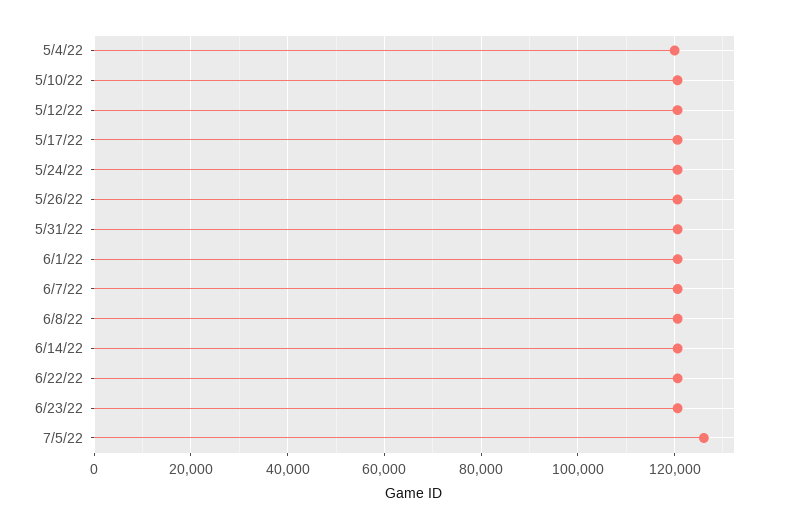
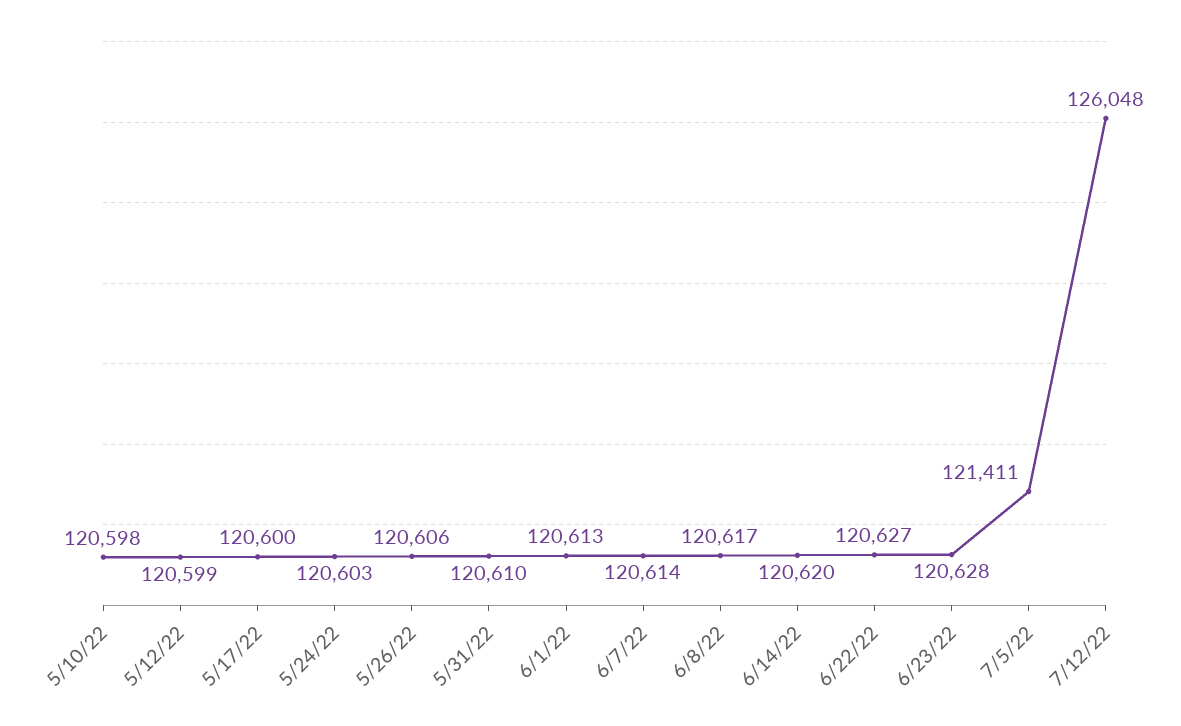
5/4/22: 120000 -> none
7/5/22: 126000 -> 121411
7/12/22: none -> 126048

